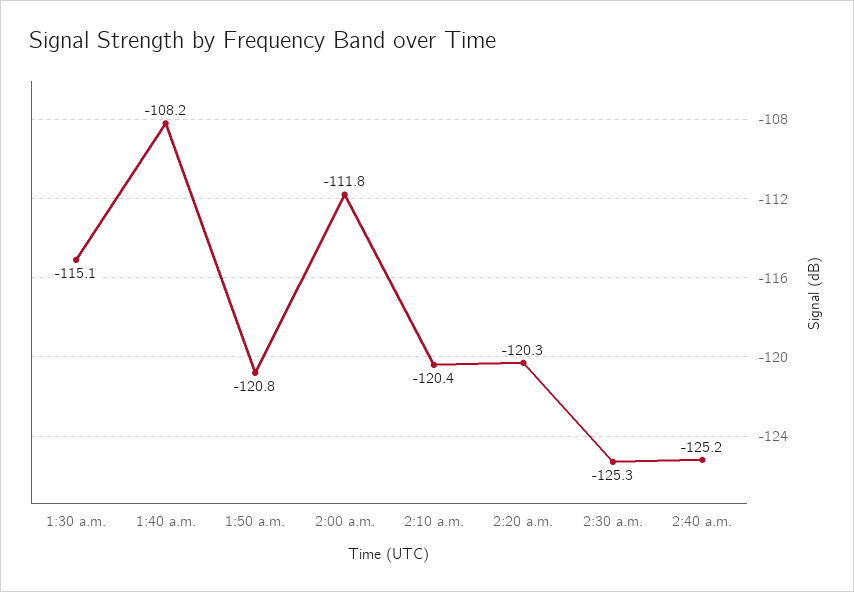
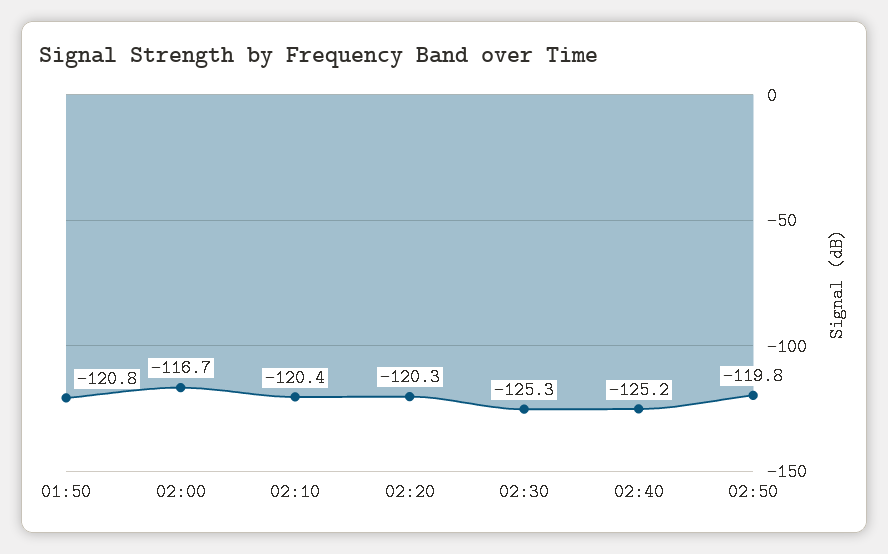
1:30 a.m.: -115.1 -> none
1:40 a.m.: -108.2 -> none
2:00 a.m.: -111.8 -> -116.7
02:50: none -> -119.8

